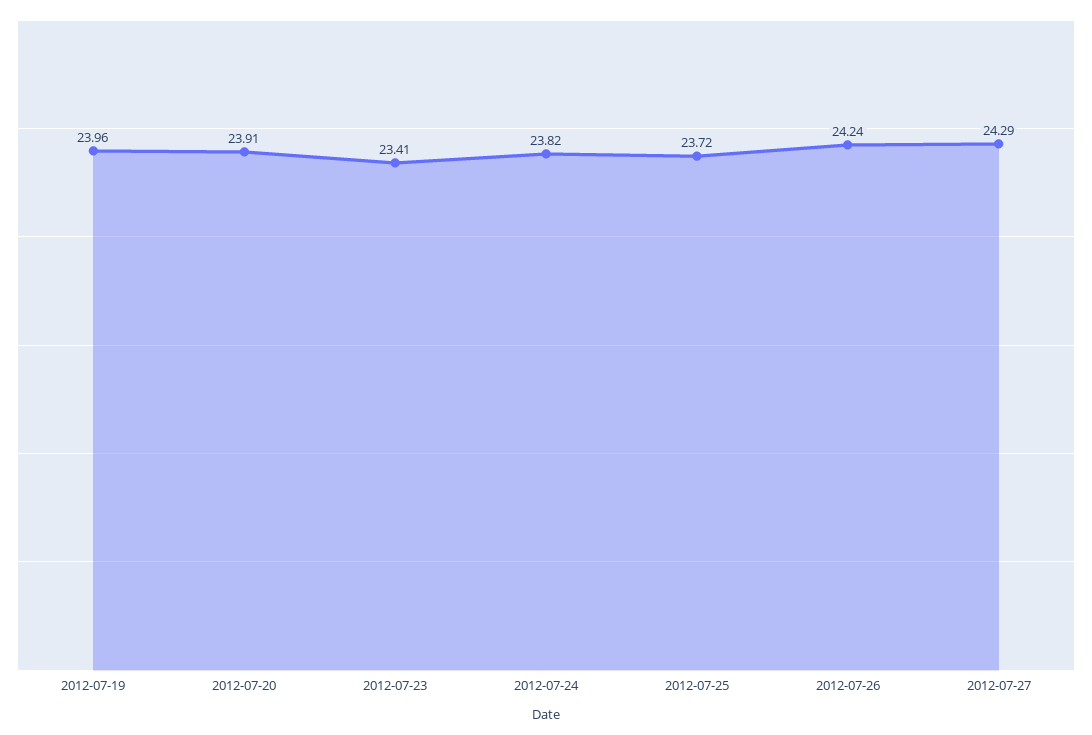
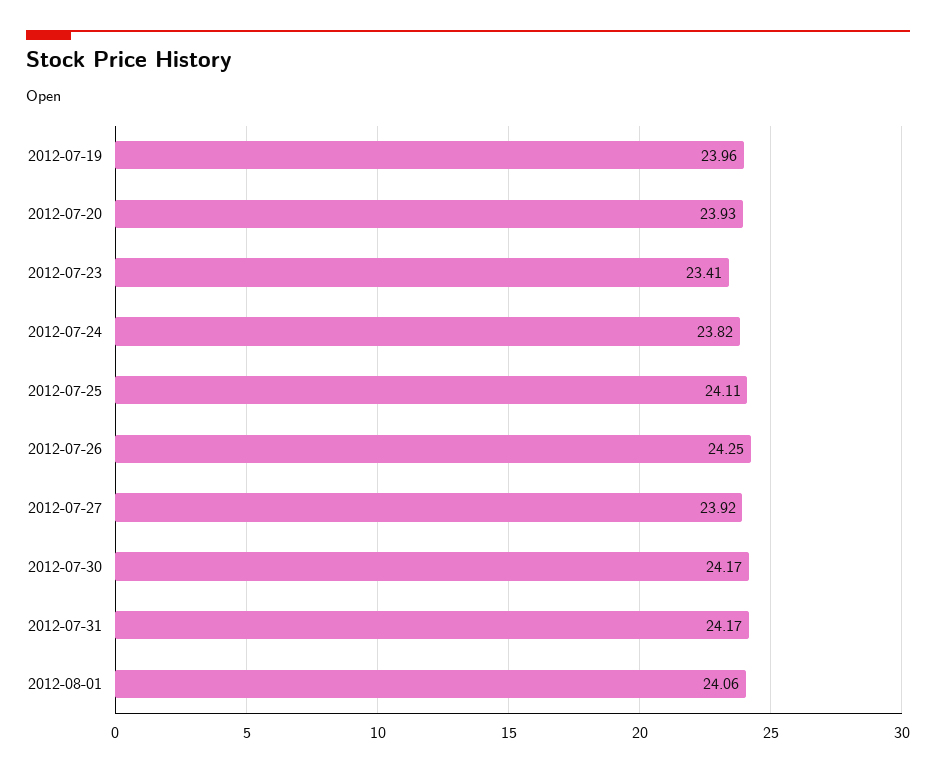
2012-07-20: 23.91 -> 23.93
2012-07-25: 23.72 -> 24.11
2012-07-26: 24.24 -> 24.25
2012-07-27: 24.29 -> 23.92
2012-07-30: none -> 24.17
2012-07-31: none -> 24.17
2012-08-01: none -> 24.06

